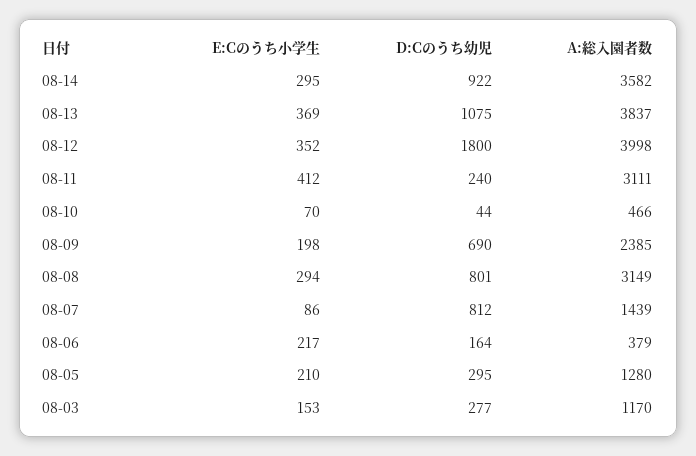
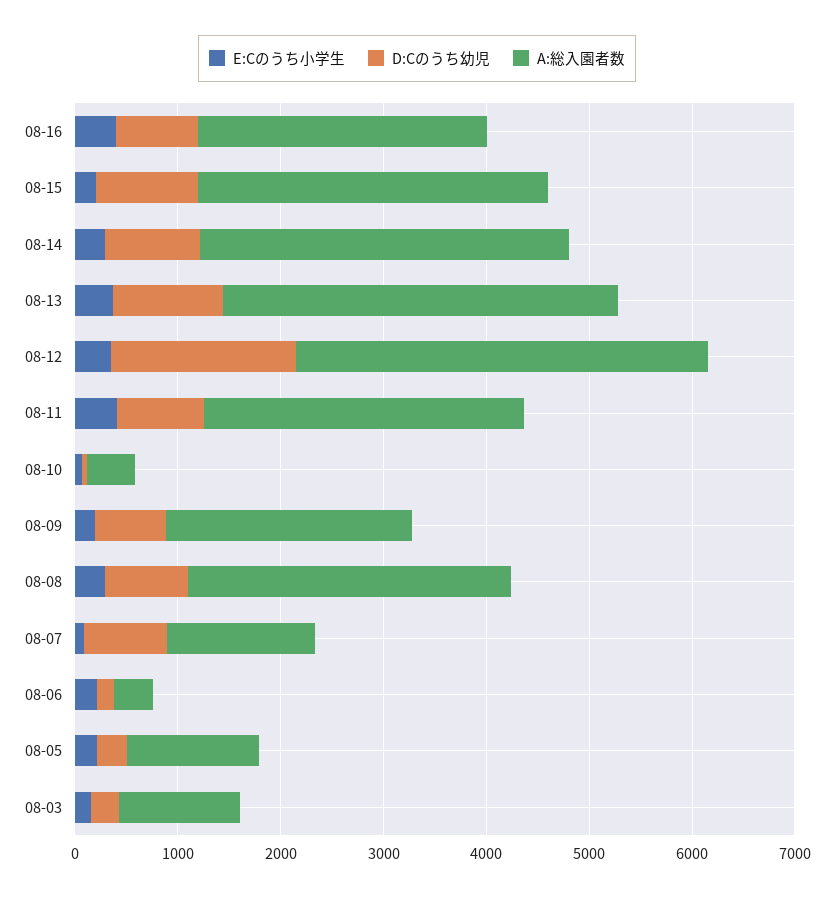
D:Cのうち幼児, 08-11: 240 -> 800
E:Cのうち小学生, 08-16: none -> 400
D:Cのうち幼児, 08-16: none -> 800
A:総入園者数, 08-16: none -> 2800
E:Cのうち小学生, 08-15: none -> 200
D:Cのうち幼児, 08-15: none -> 1000
A:総入園者数, 08-15: none -> 3400

